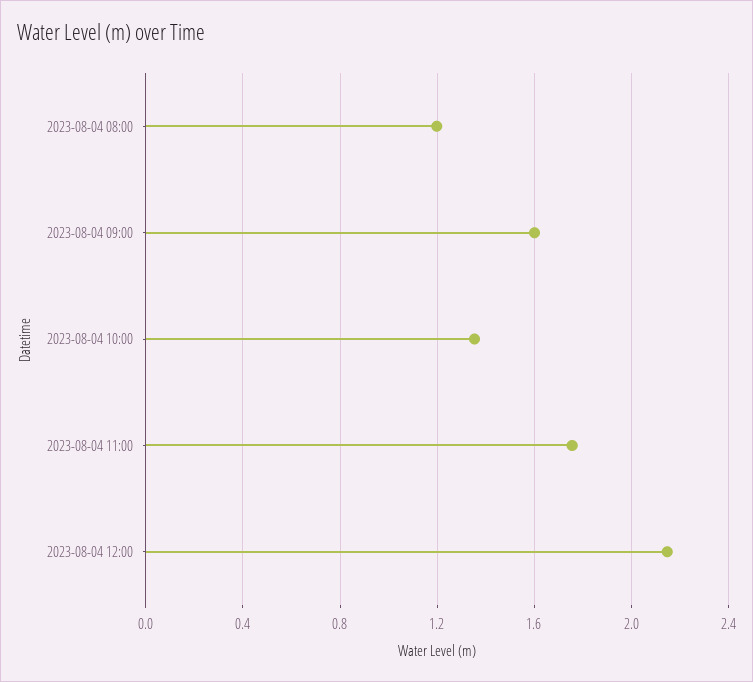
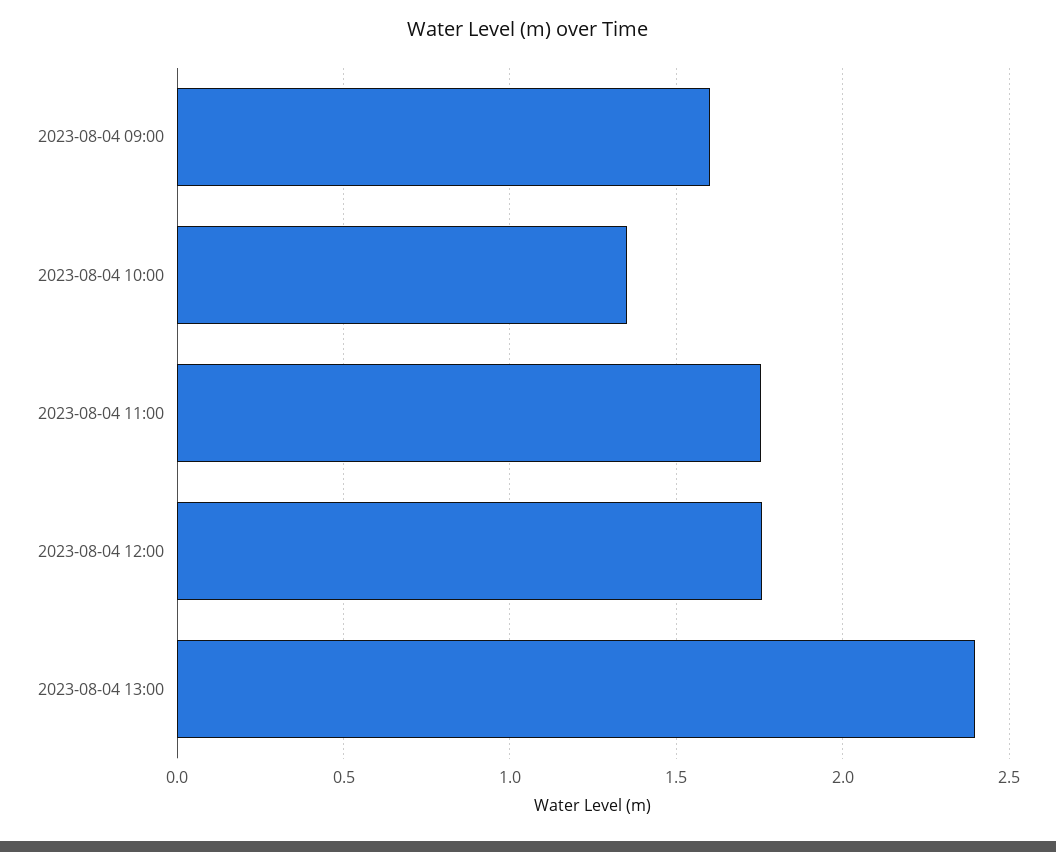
2023-08-04 08:00: 1.2 -> none
2023-08-04 12:00: 2.15 -> 1.75
2023-08-04 13:00: none -> 2.4

